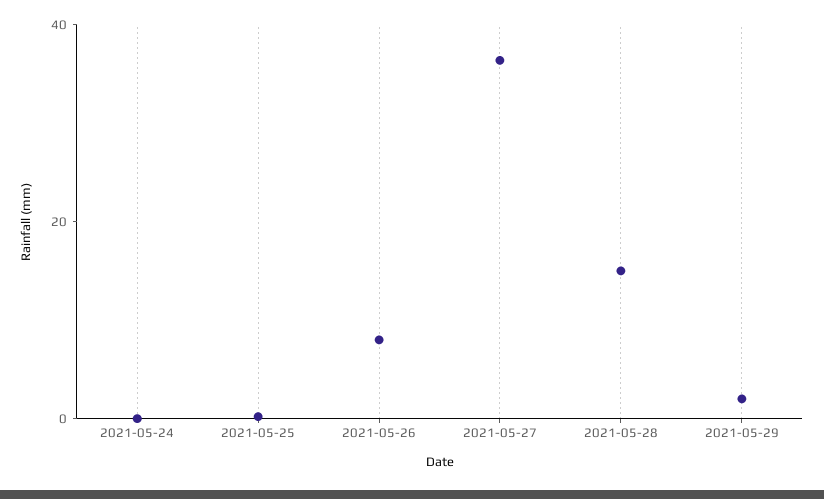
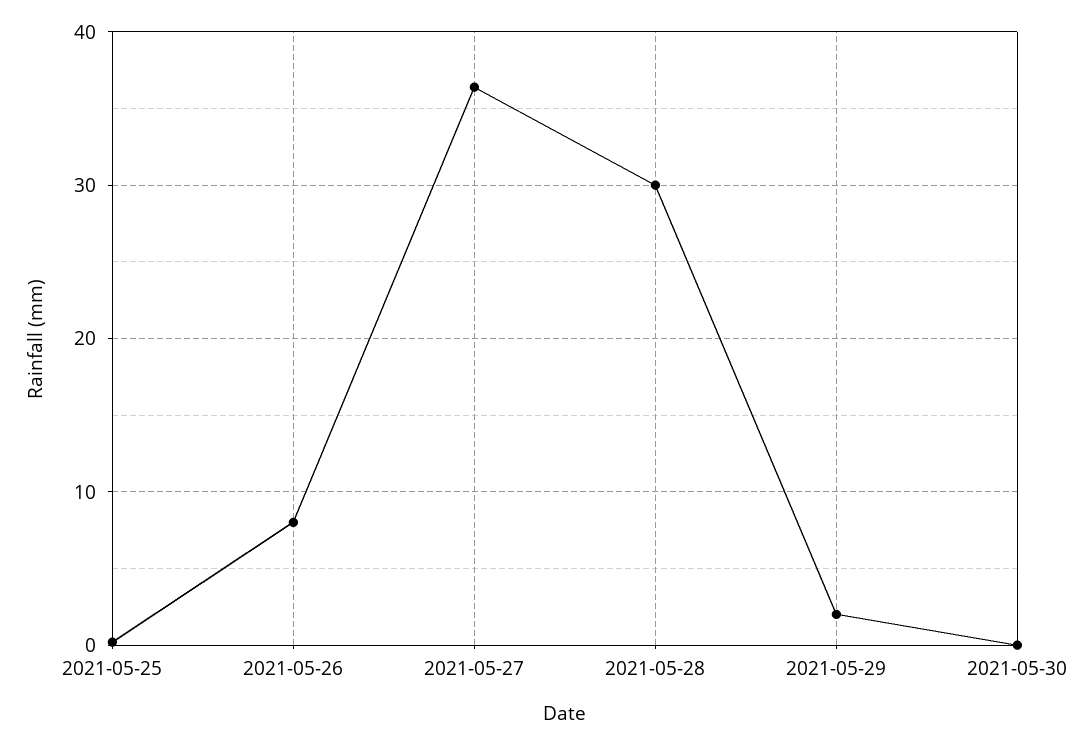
2021-05-24: 0 -> none
2021-05-28: 15 -> 30
2021-05-30: none -> 0

